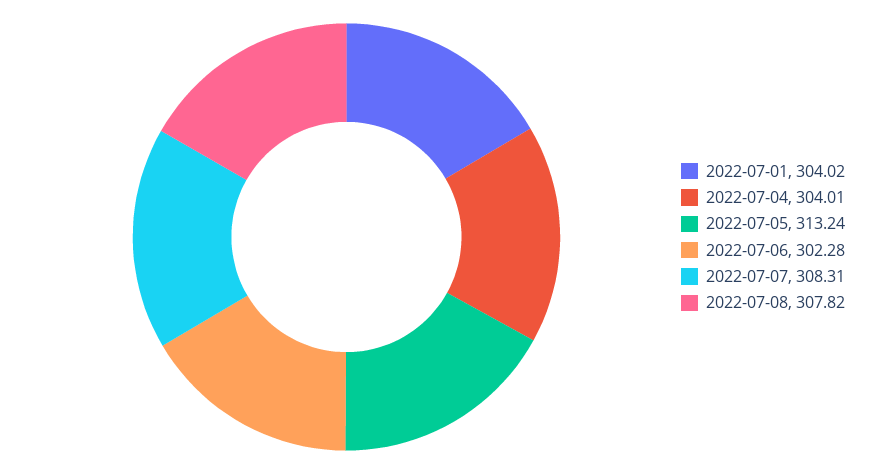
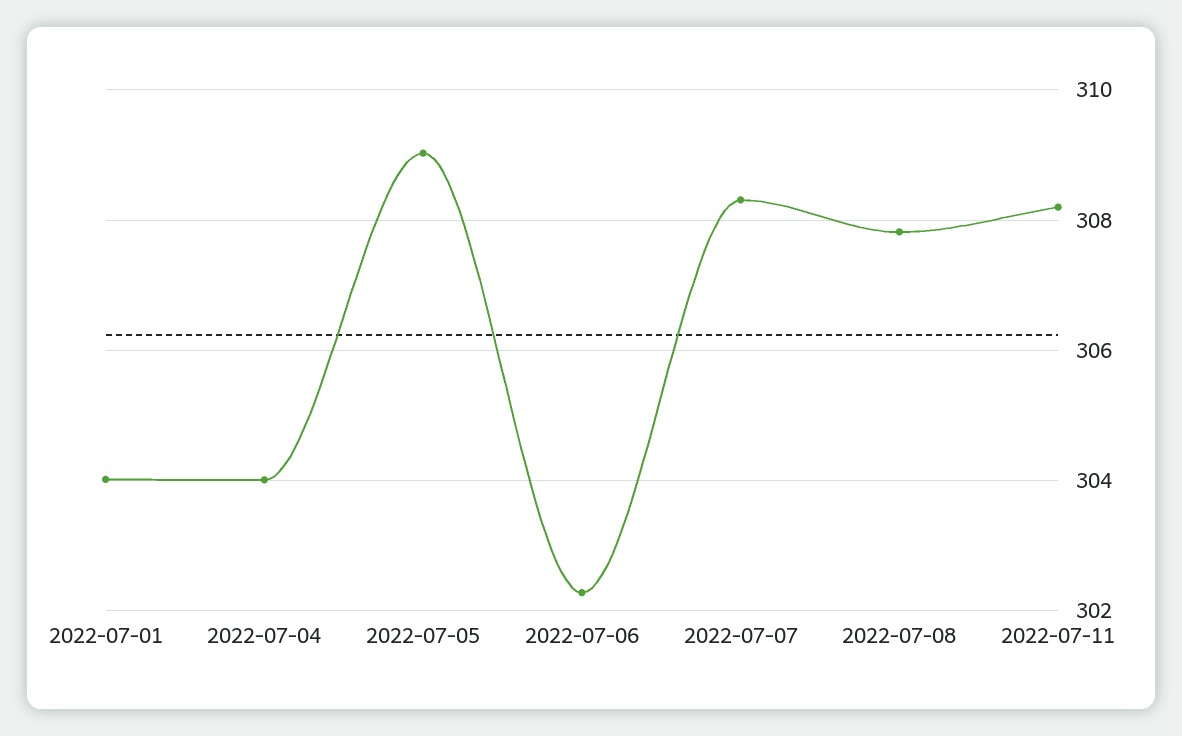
2022-07-05: 313.24 -> 309
2022-07-11: none -> 308.2

